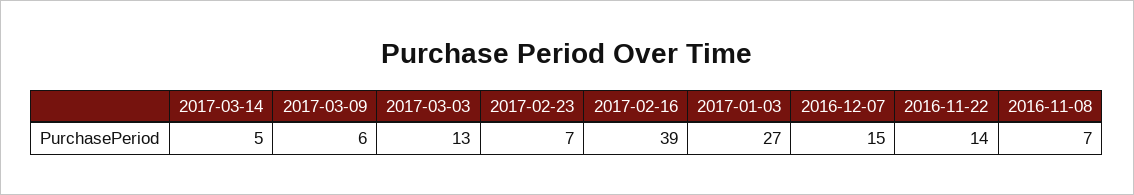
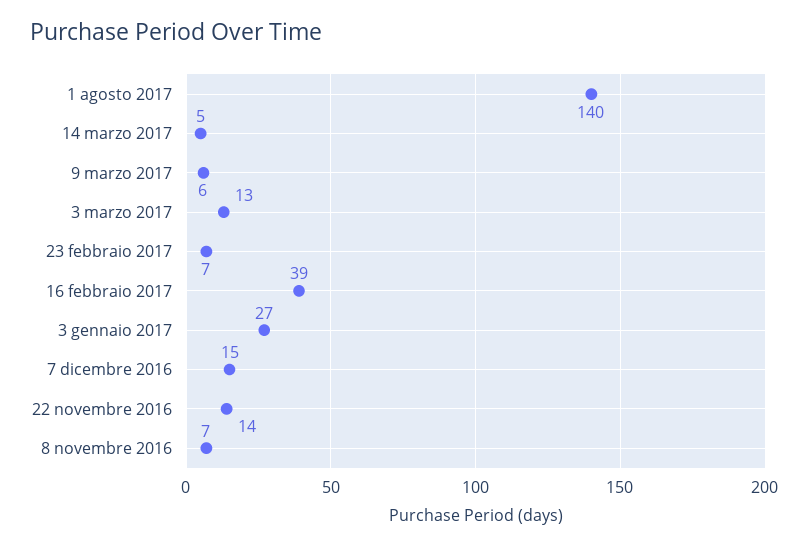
1 agosto 2017: none -> 140

